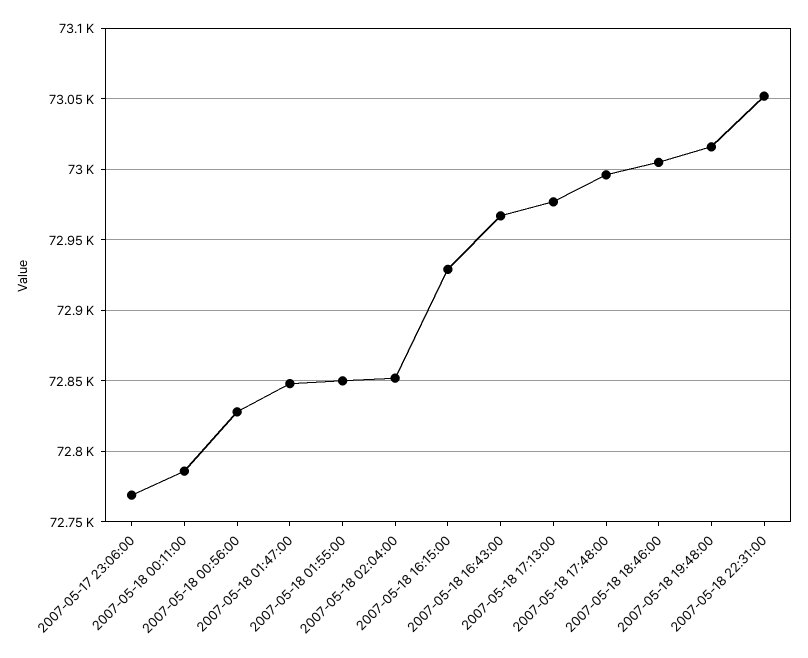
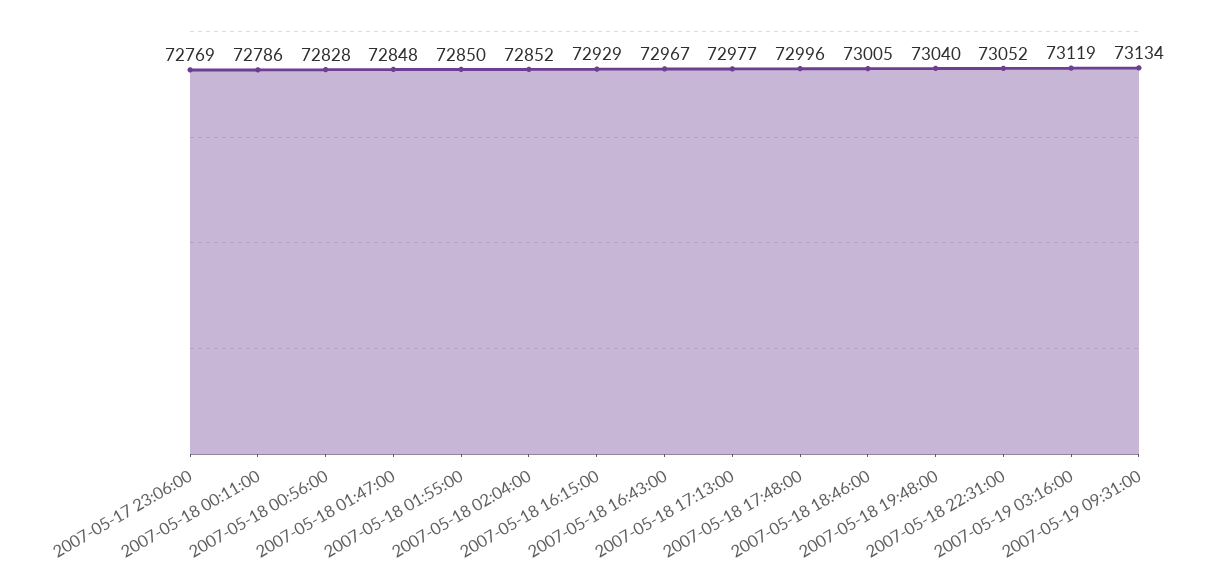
2007-05-18 19:48:00: 73015 -> 73040
2007-05-19 03:16:00: none -> 73119
2007-05-19 09:31:00: none -> 73134

